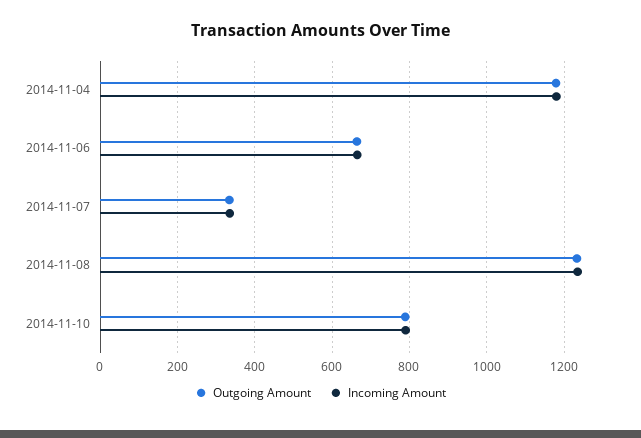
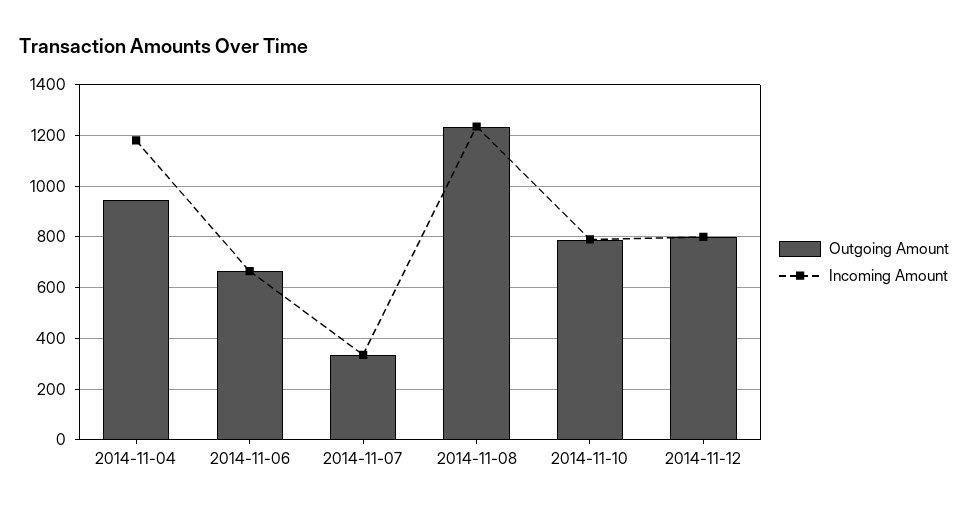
Outgoing Amount, 2014-11-04: 1180 -> 950
Outgoing Amount, 2014-11-12: none -> 800
Incoming Amount, 2014-11-12: none -> 800

